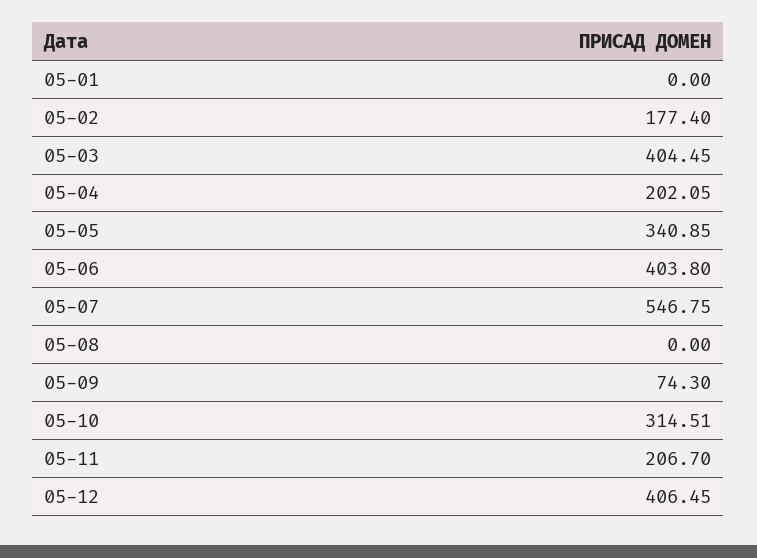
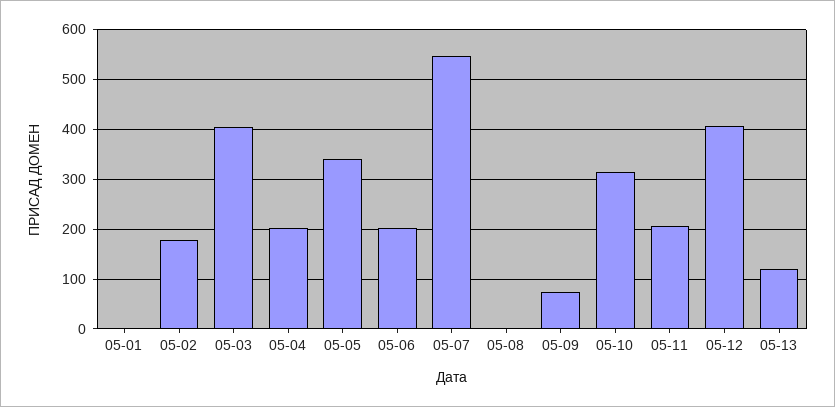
05-06: 403.8 -> 200
05-13: none -> 120

